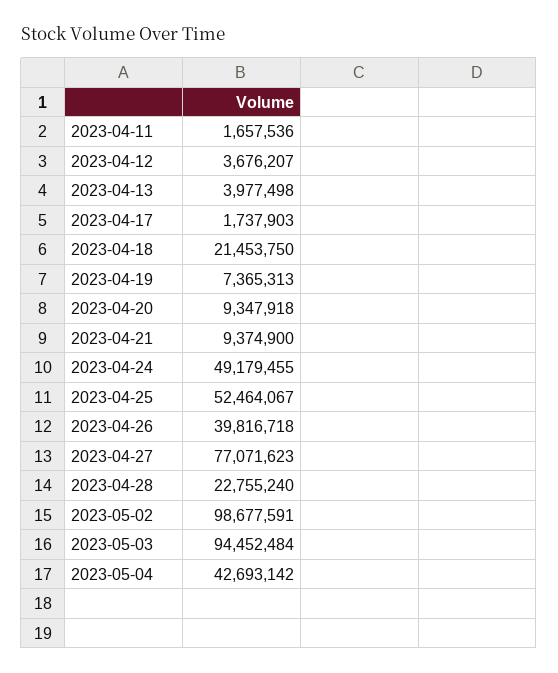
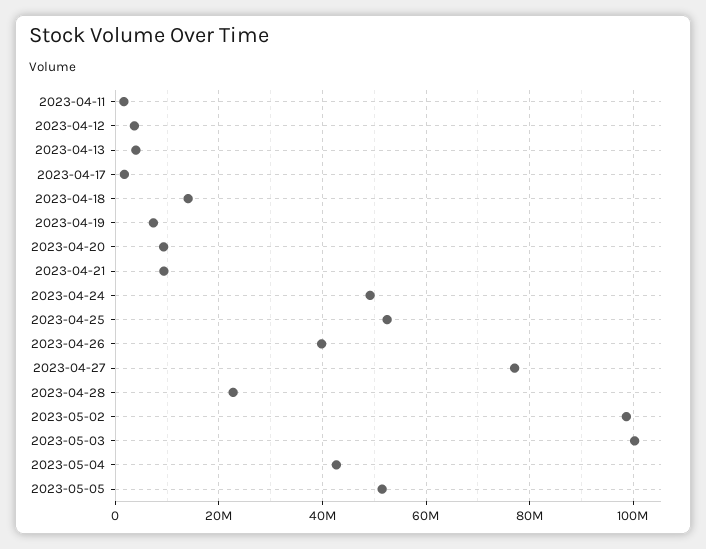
2023-04-18: 21453750 -> 14000000
2023-05-03: 94452484 -> 100000000
2023-05-05: none -> 52000000

